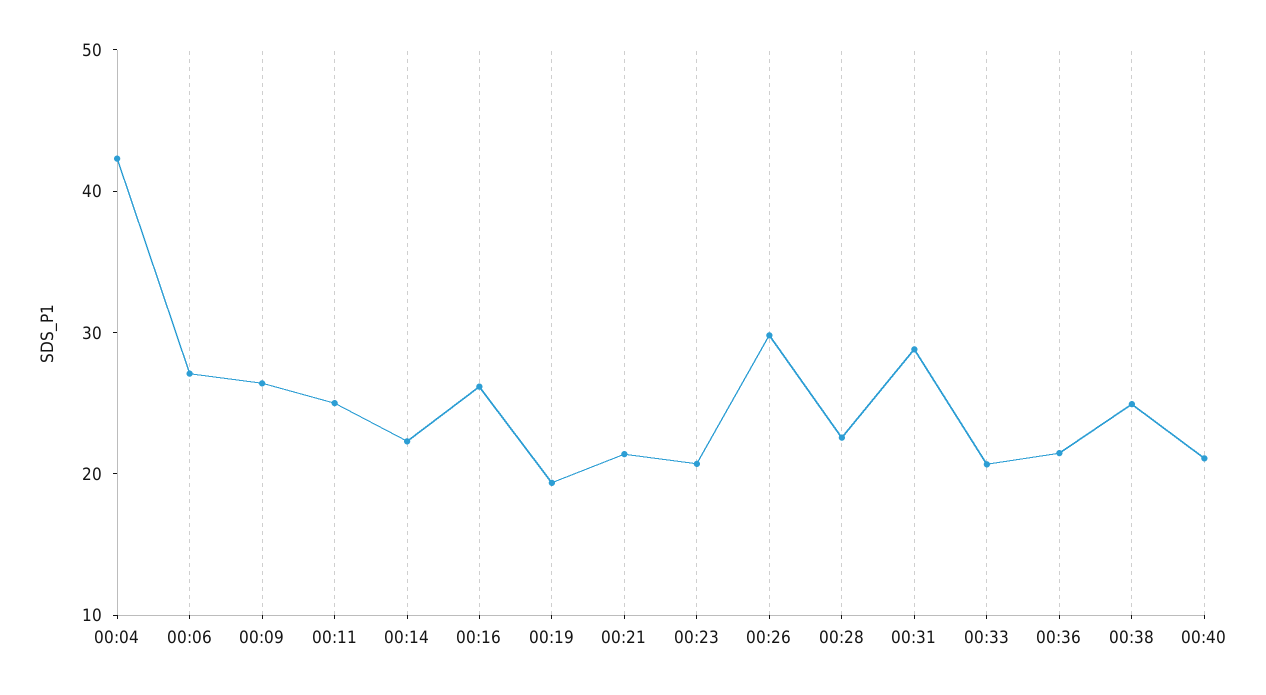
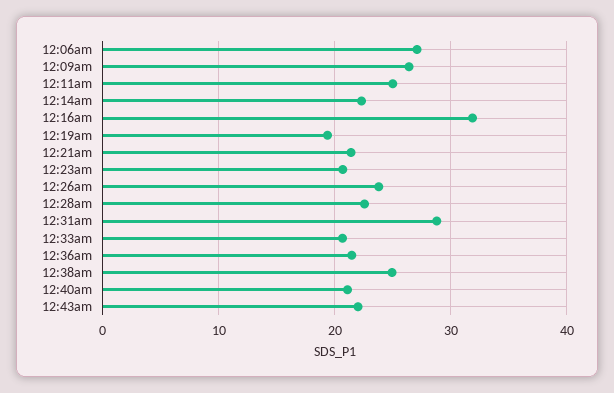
00:04: 42 -> none
00:16: 26 -> 32
00:26: 30 -> 24
12:43am: none -> 22

